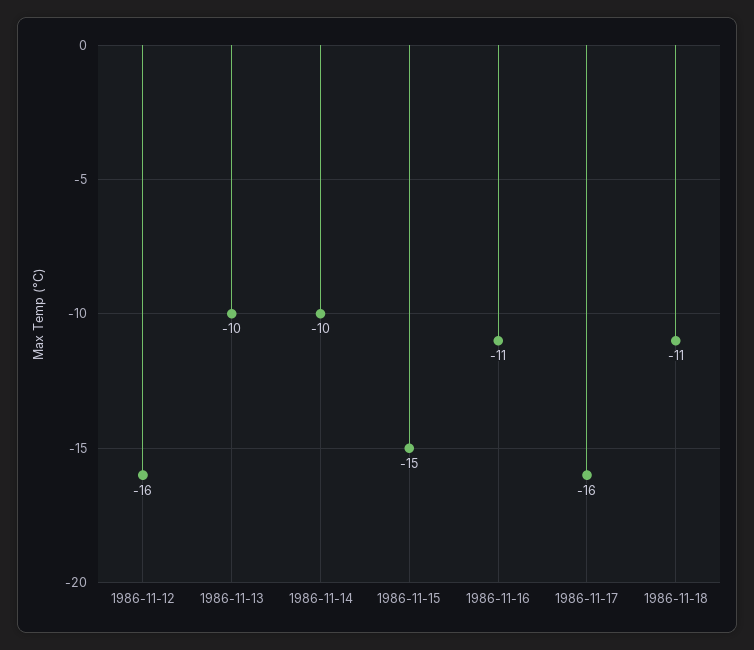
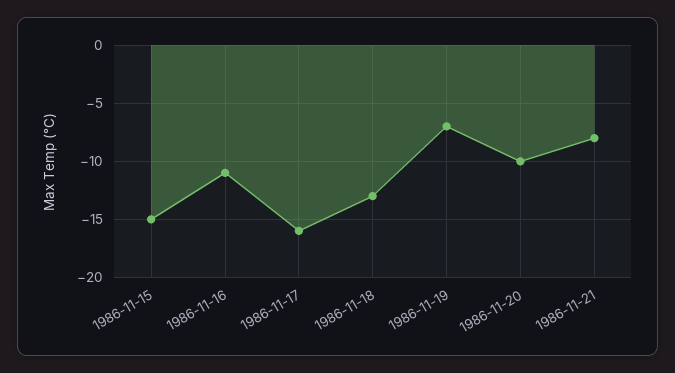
1986-11-12: -16 -> none
1986-11-13: -10 -> none
1986-11-14: -10 -> none
1986-11-18: -11 -> -13
1986-11-19: none -> -7
1986-11-20: none -> -10
1986-11-21: none -> -8

